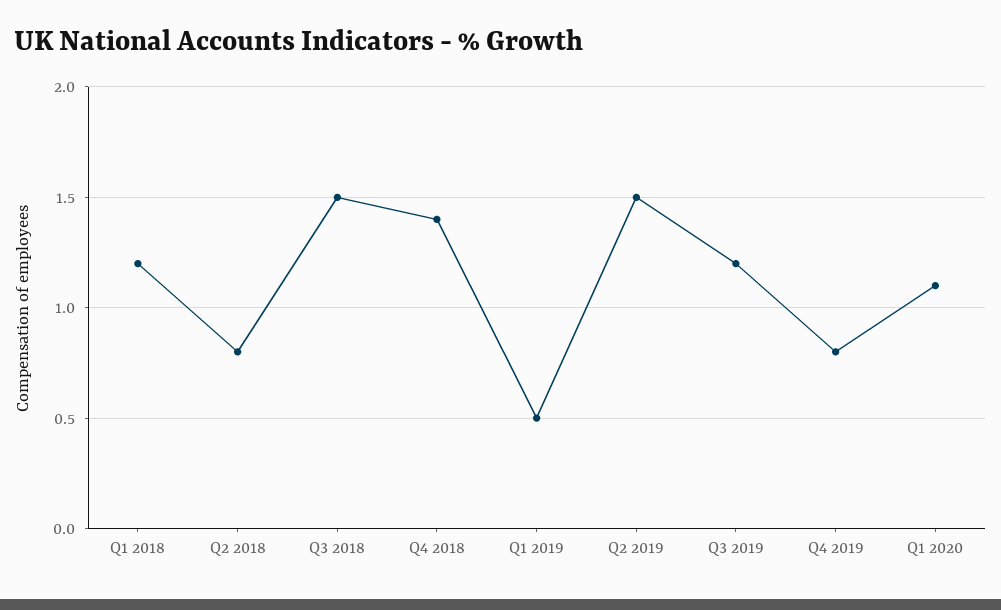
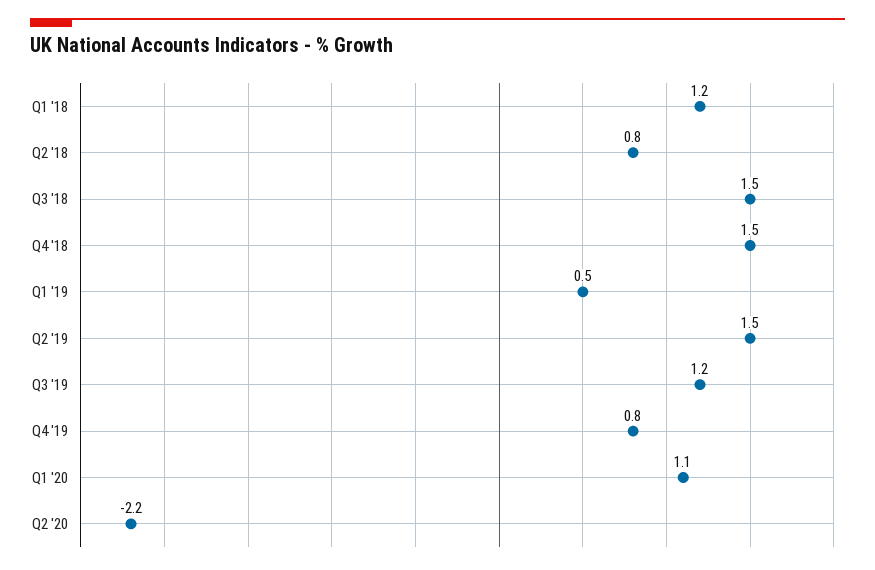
Q4 2018: 1.4 -> 1.5
Q2 '20: none -> -2.2

